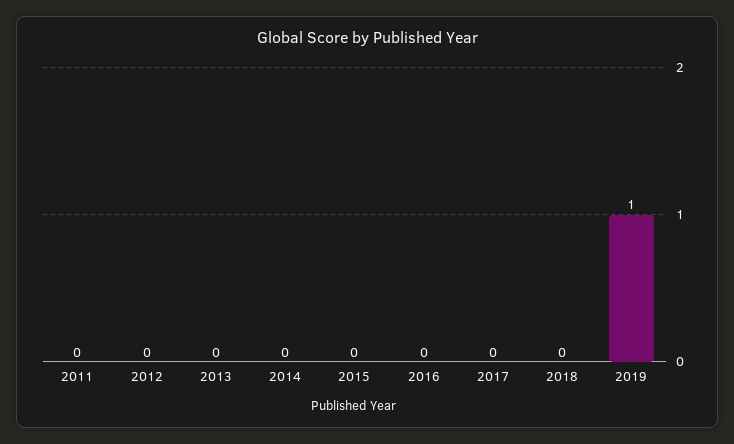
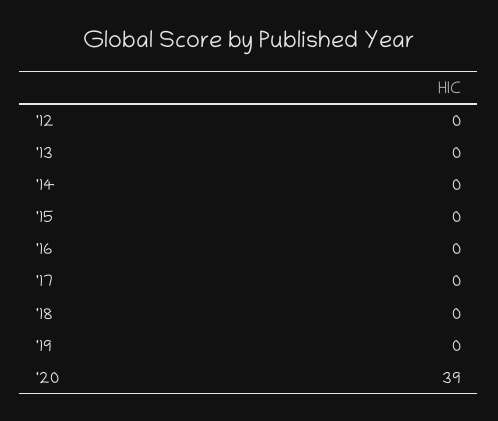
2011: 0 -> none
2019: 1 -> 0
'20: none -> 39

